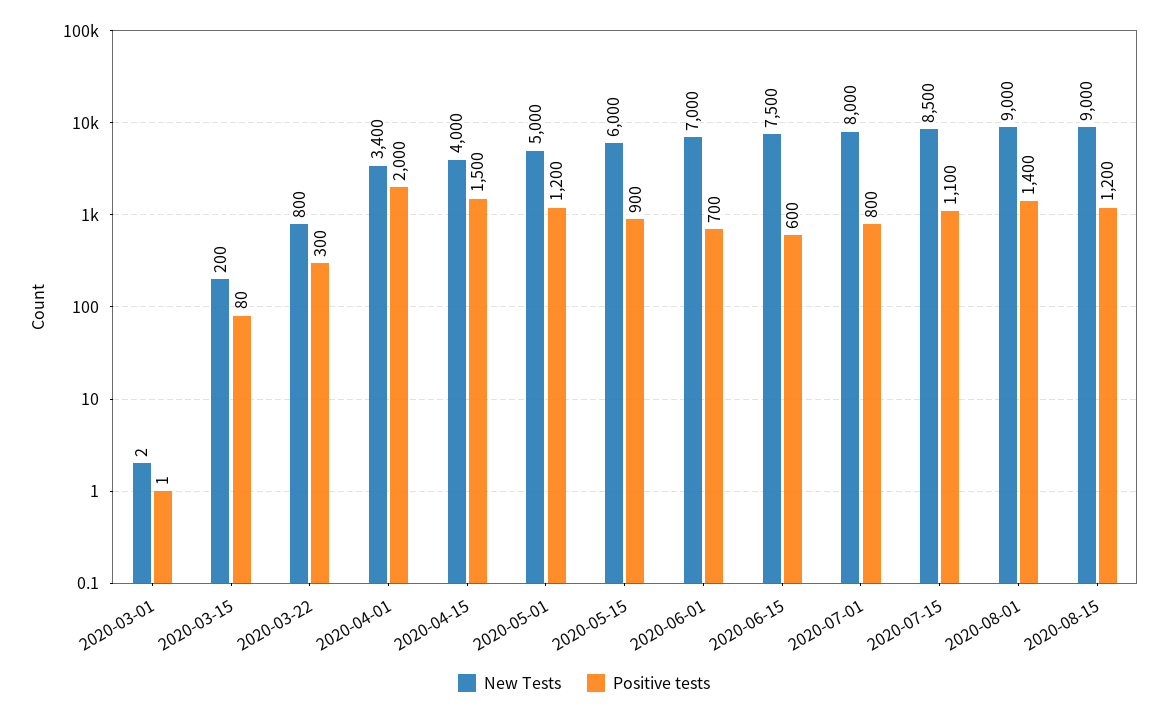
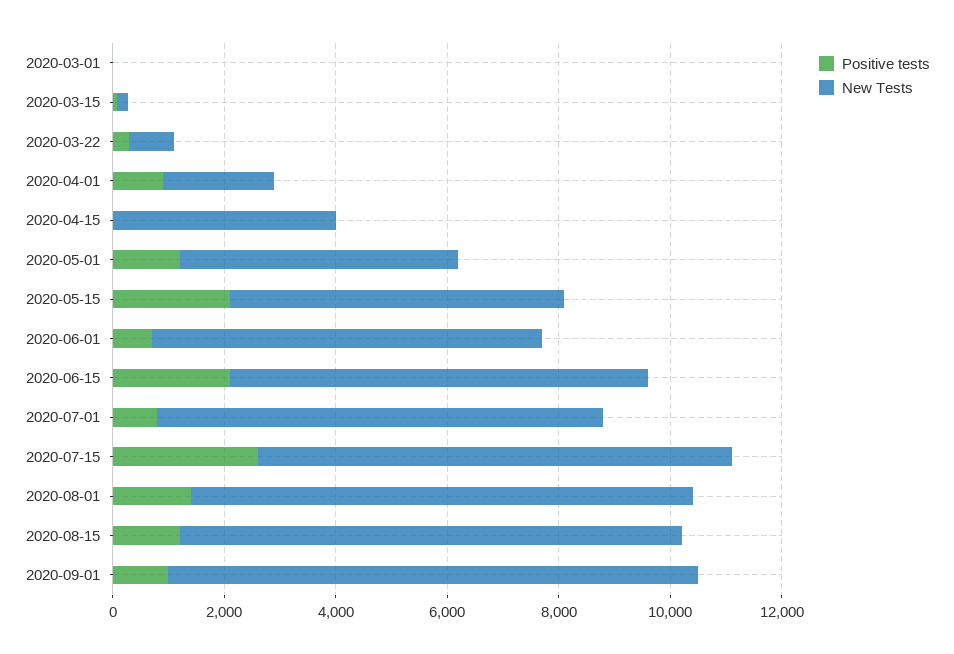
New Tests, 2020-04-01: 3400 -> 2000
Positive tests, 2020-04-01: 2000 -> 1000
Positive tests, 2020-04-15: 1500 -> 0
Positive tests, 2020-05-15: 900 -> 2000
Positive tests, 2020-06-15: 600 -> 2000
Positive tests, 2020-07-15: 1100 -> 2500
Positive tests, 2020-09-01: none -> 1000
New Tests, 2020-09-01: none -> 9500

